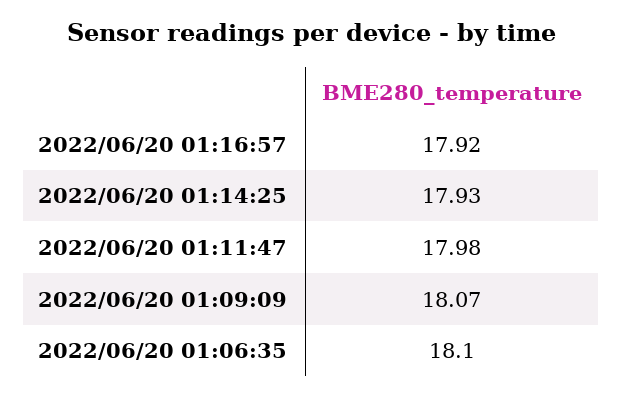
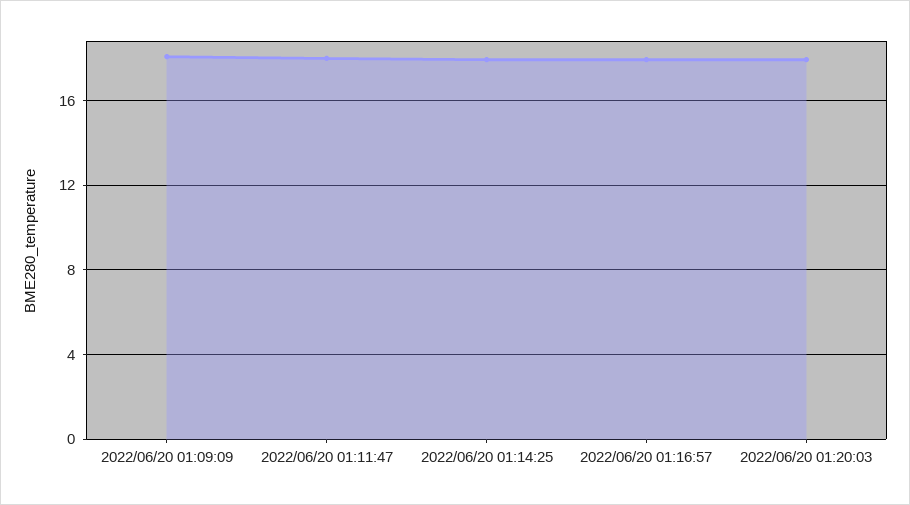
2022/06/20 01:06:35: 18.1 -> none
2022/06/20 01:20:03: none -> 18

